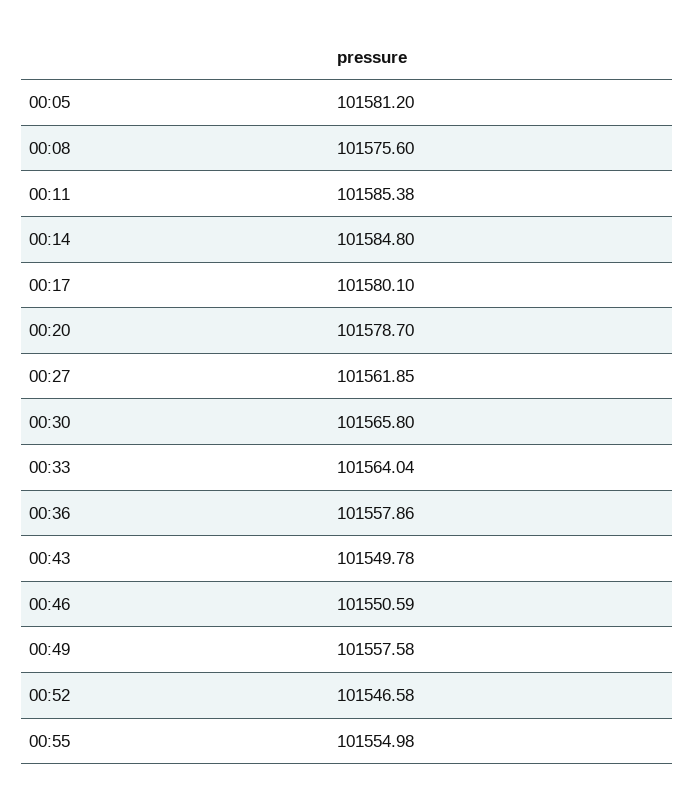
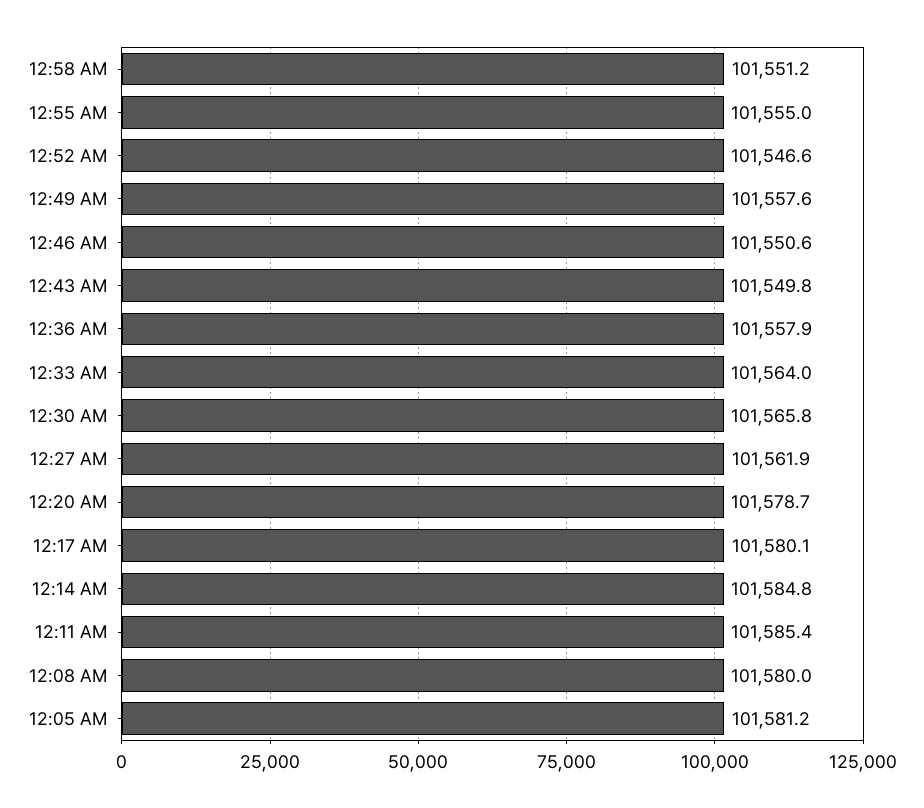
00:08: 101575.6 -> 101580
12:58 AM: none -> 101551.2

